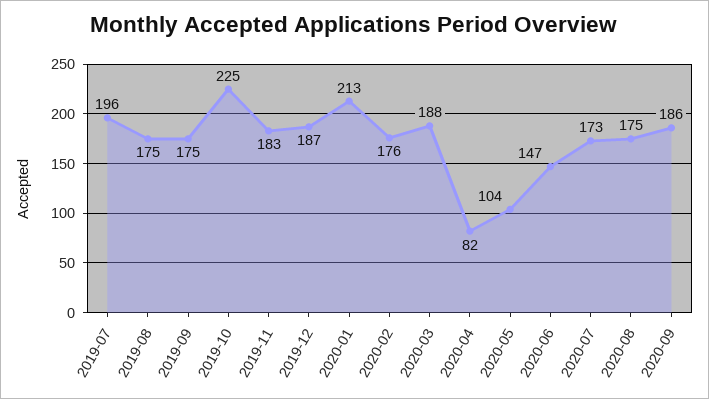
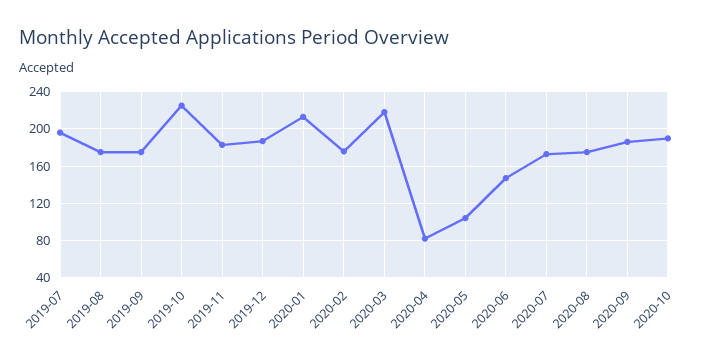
2020-03: 188 -> 220
2020-10: none -> 190

